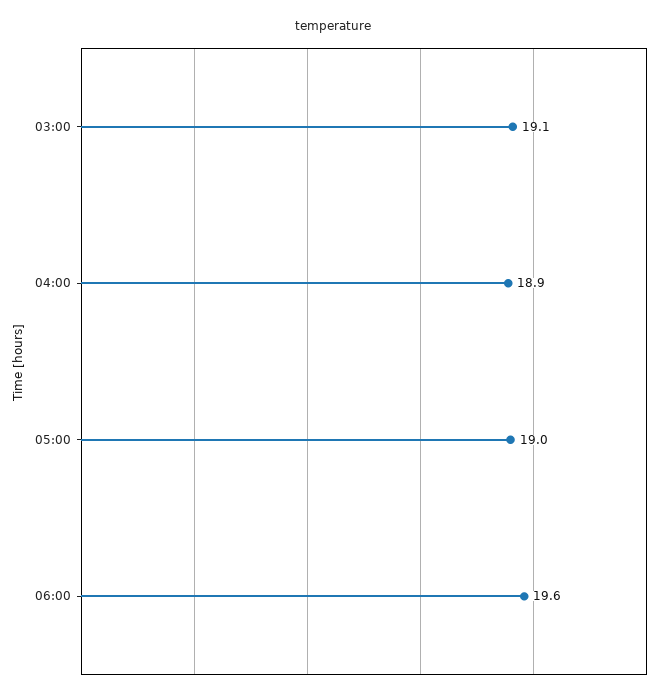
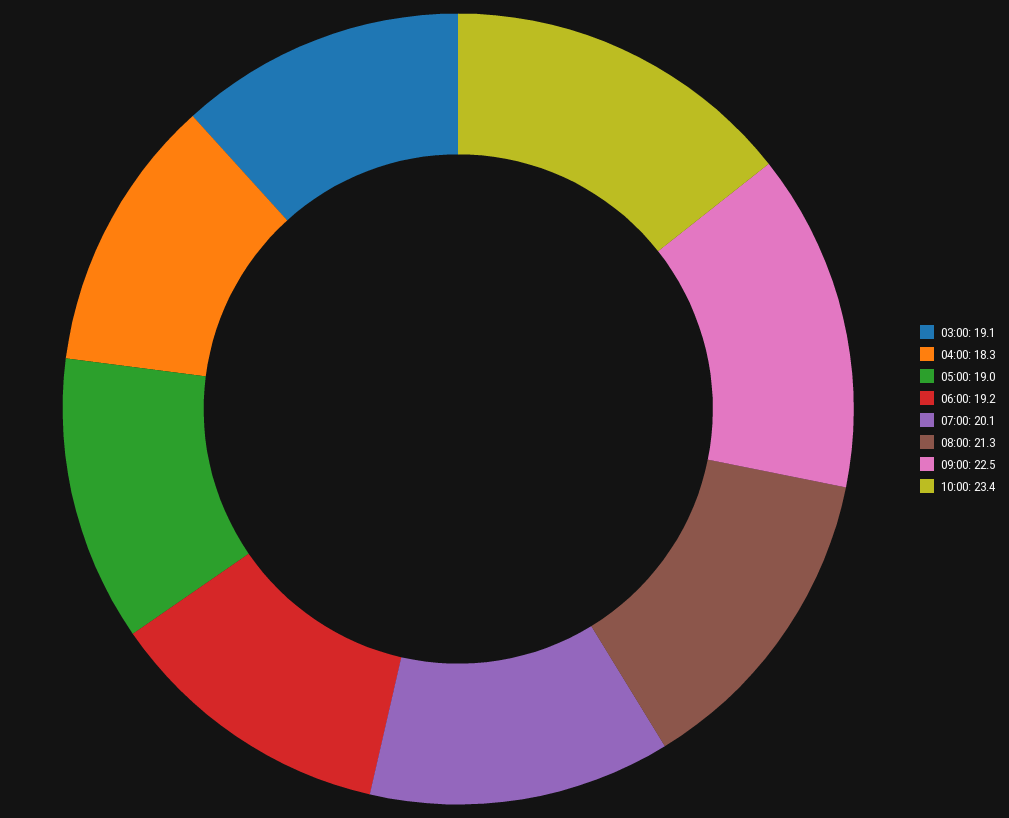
04:00: 18.9 -> 18.3
06:00: 19.6 -> 19.2
07:00: none -> 20.1
08:00: none -> 21.3
09:00: none -> 22.5
10:00: none -> 23.4

